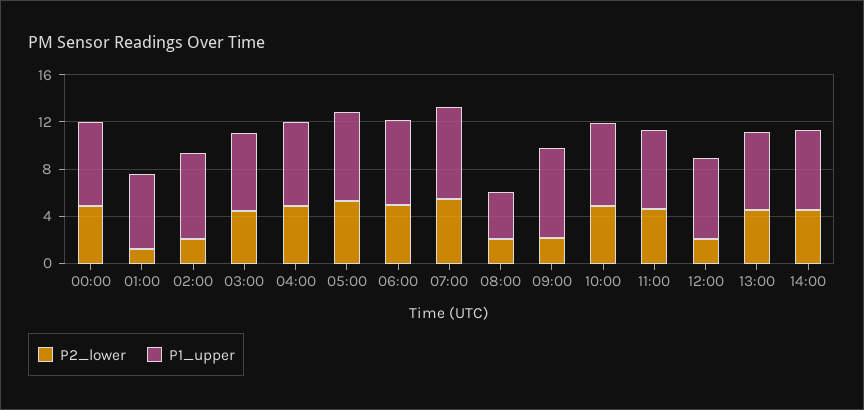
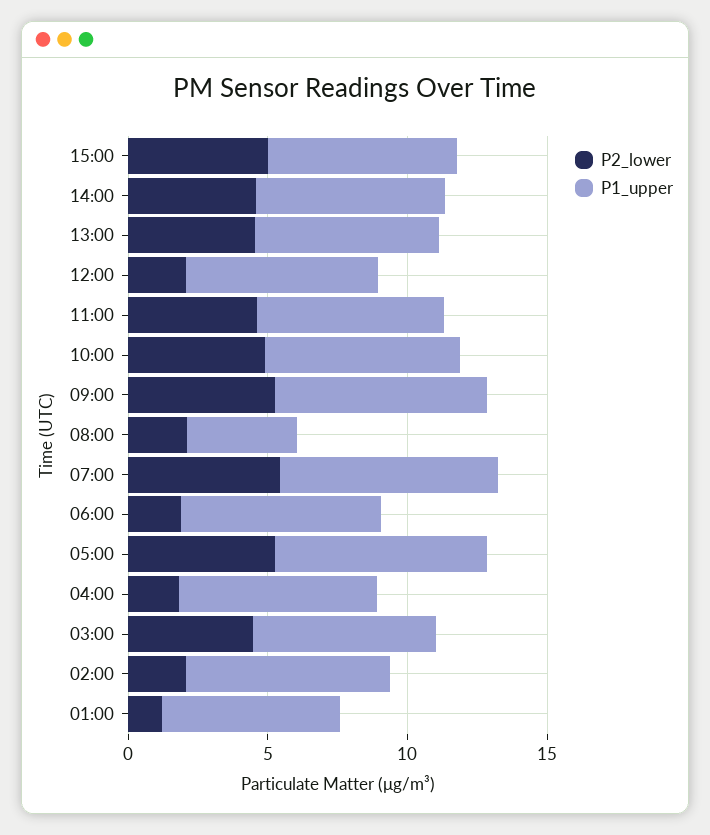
P2_lower, 00:00: 5 -> none
P1_upper, 00:00: 7 -> none
P2_lower, 04:00: 5 -> 2
P2_lower, 06:00: 5 -> 2
P2_lower, 09:00: 2 -> 5
P2_lower, 15:00: none -> 5
P1_upper, 15:00: none -> 7

